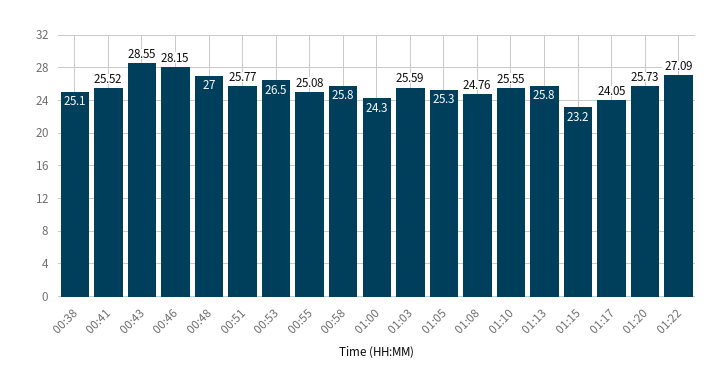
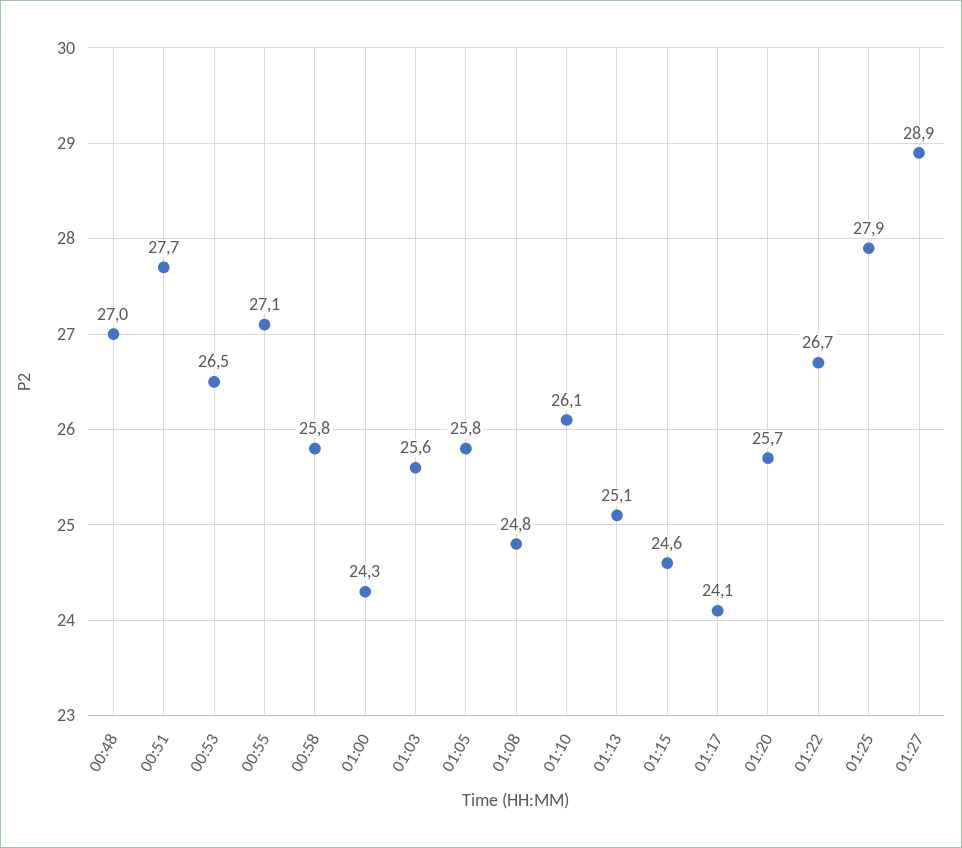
00:38: 25.1 -> none
00:41: 25.52 -> none
00:43: 28.55 -> none
00:46: 28.15 -> none
00:51: 25.77 -> 27.7
00:55: 25.08 -> 27.1
01:05: 25.3 -> 25.8
01:10: 25.55 -> 26.1
01:13: 25.8 -> 25.1
01:15: 23.2 -> 24.6
01:22: 27.09 -> 26.7
01:25: none -> 27.9
01:27: none -> 28.9

